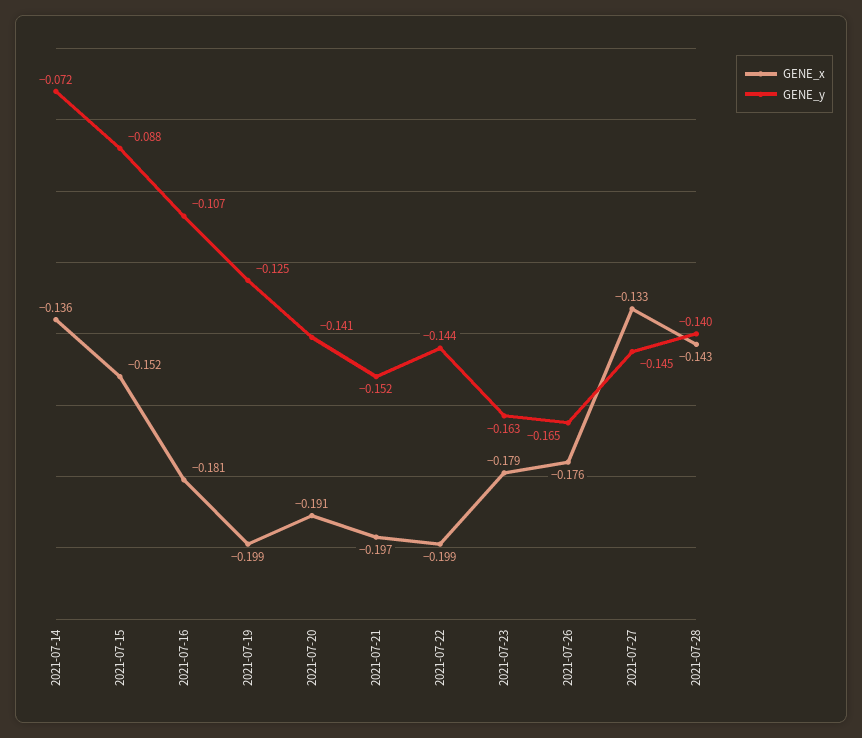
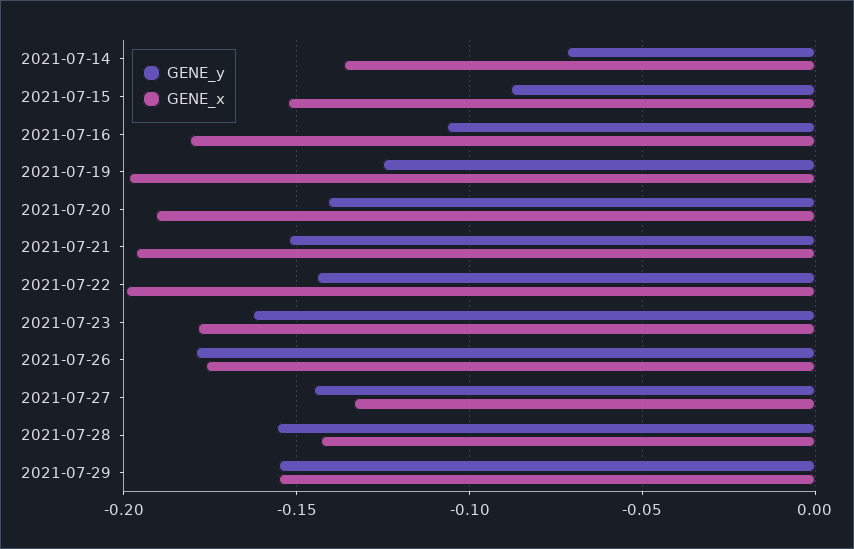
GENE_y, 2021-07-26: -0.165 -> -0.18
GENE_y, 2021-07-28: -0.14 -> -0.155
GENE_y, 2021-07-29: none -> -0.155
GENE_x, 2021-07-29: none -> -0.155

